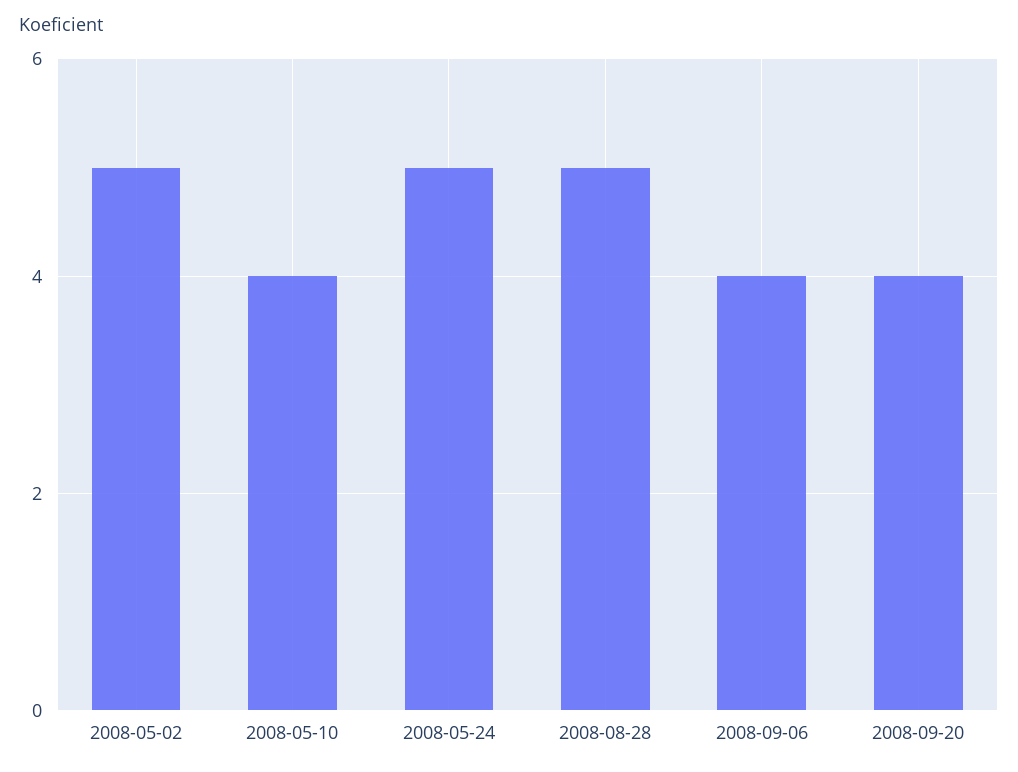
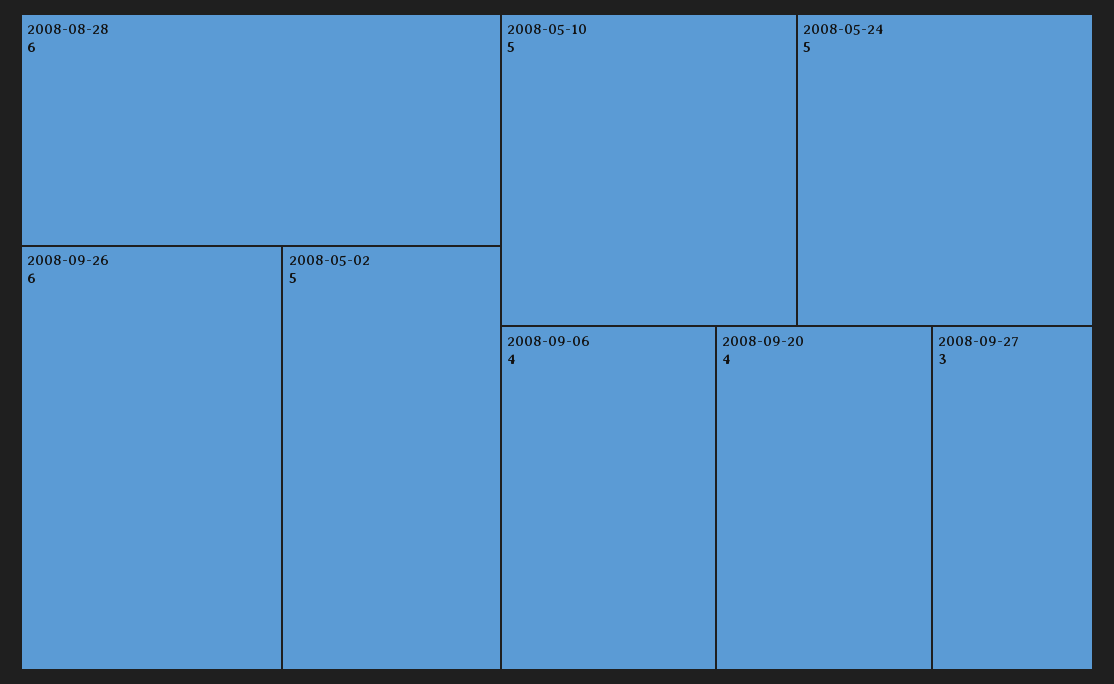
2008-05-10: 4 -> 5
2008-08-28: 5 -> 6
2008-09-26: none -> 6
2008-09-27: none -> 3

